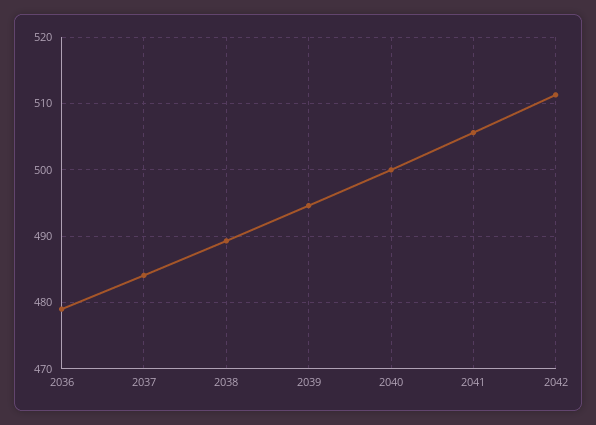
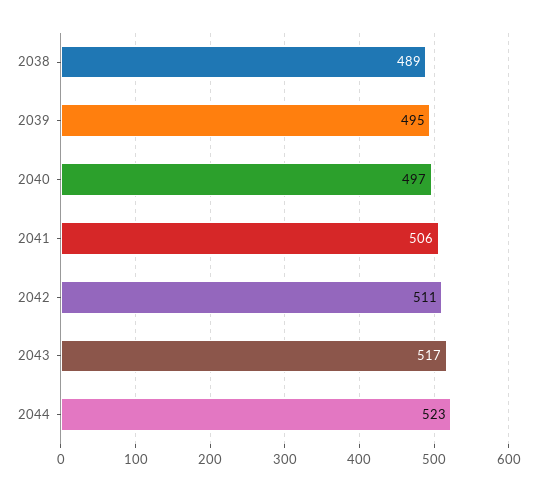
2036: 479 -> none
2037: 484 -> none
2040: 500 -> 497
2043: none -> 517
2044: none -> 523

